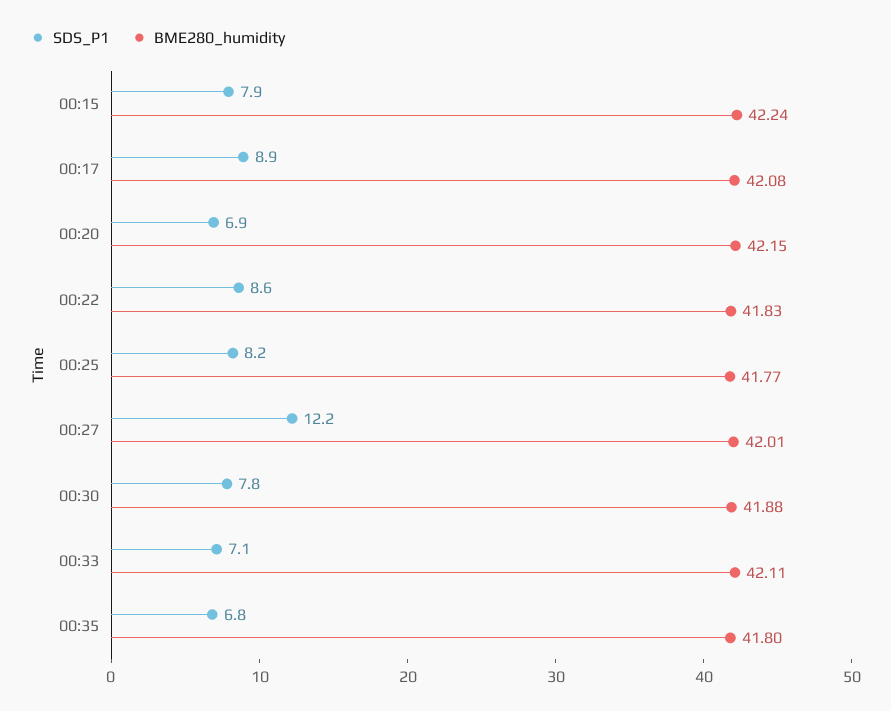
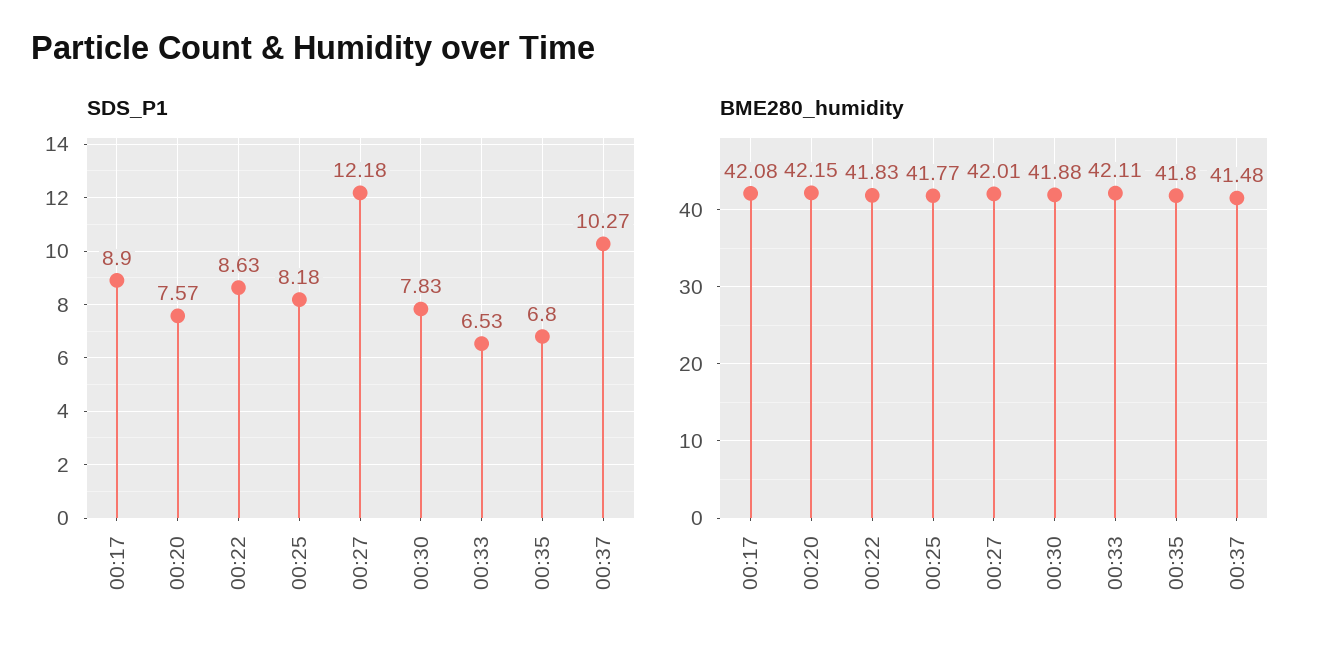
SDS_P1, 00:15: 7.9 -> none
BME280_humidity, 00:15: 42.24 -> none
SDS_P1, 00:20: 6.9 -> 7.57
SDS_P1, 00:33: 7.1 -> 6.53
SDS_P1, 00:37: none -> 10.27
BME280_humidity, 00:37: none -> 41.48

